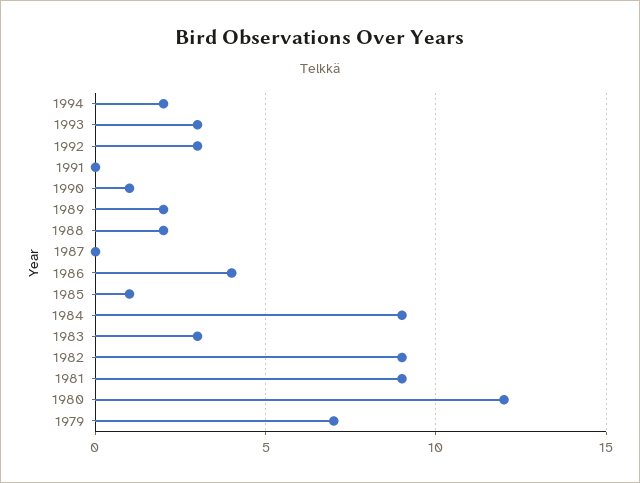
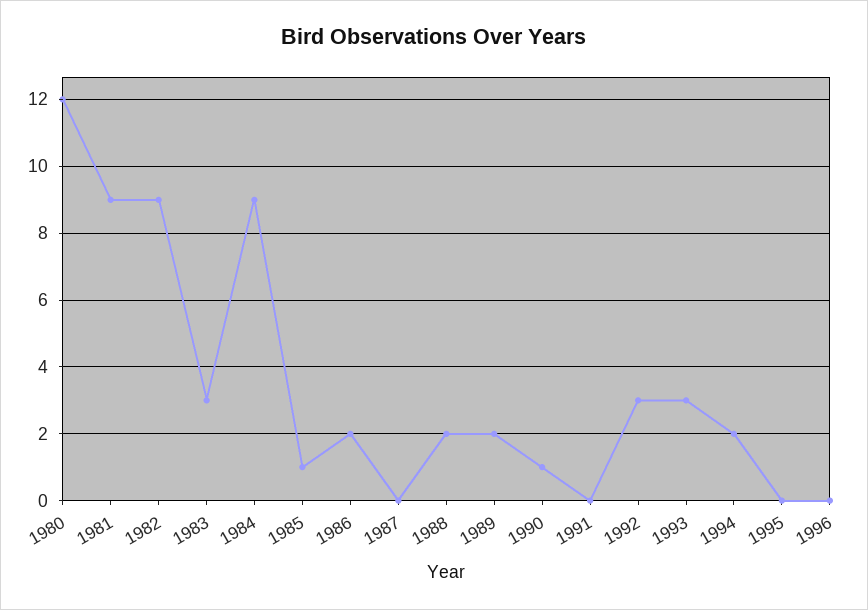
1986: 4 -> 2
1979: 7 -> none
1995: none -> 0
1996: none -> 0

